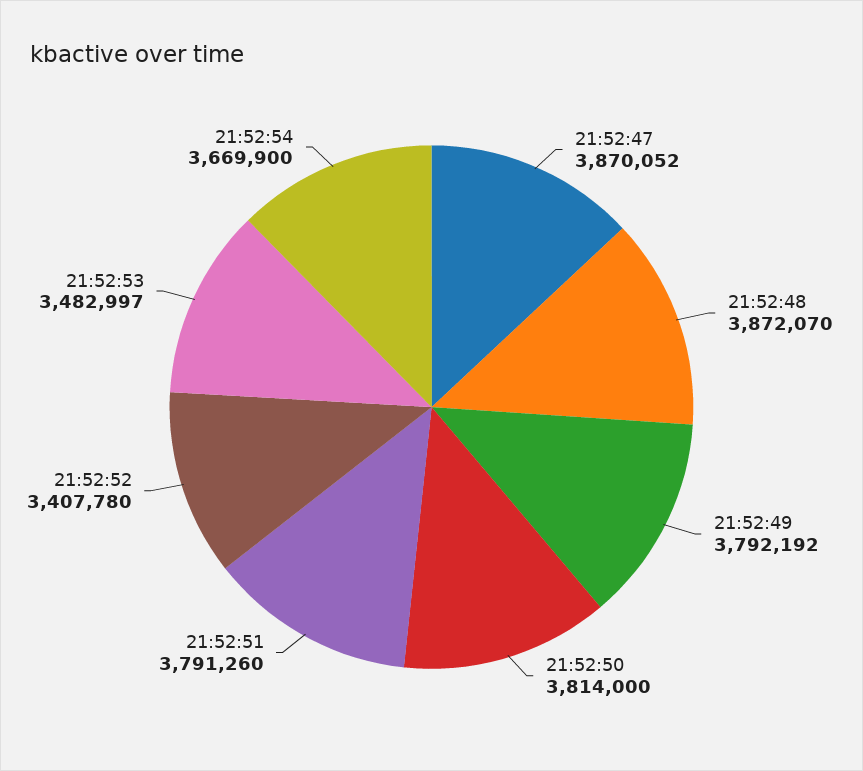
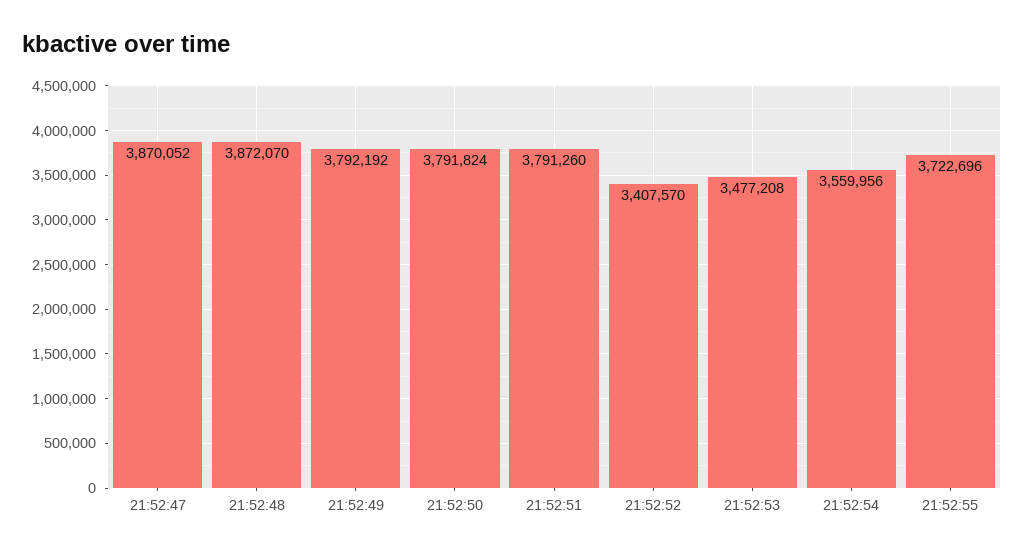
21:52:50: 3814000 -> 3791824
21:52:52: 3407780 -> 3407570
21:52:53: 3482997 -> 3477208
21:52:54: 3669900 -> 3559956
21:52:55: none -> 3722696

